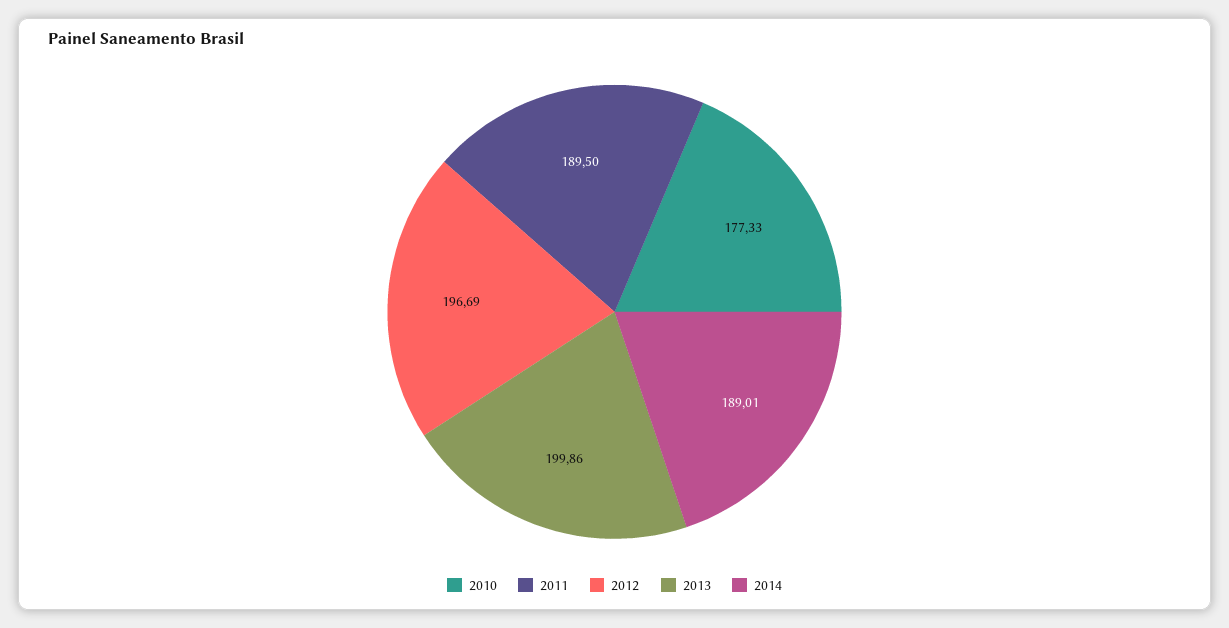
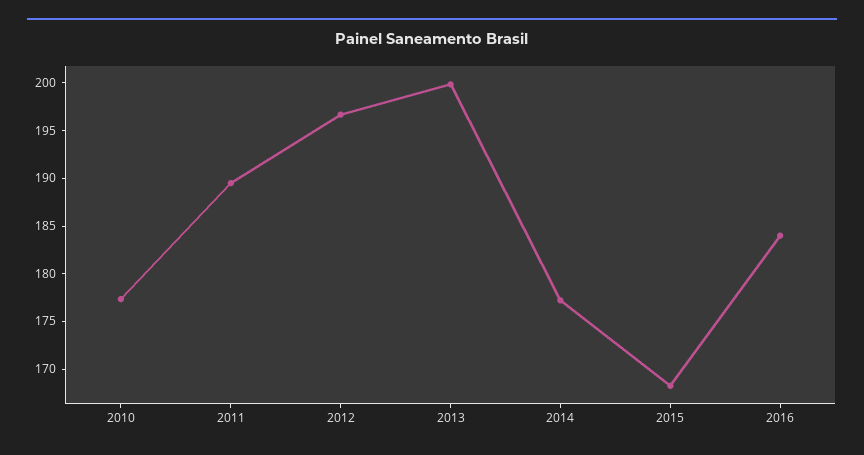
2014: 189.01 -> 177
2015: none -> 168
2016: none -> 184

